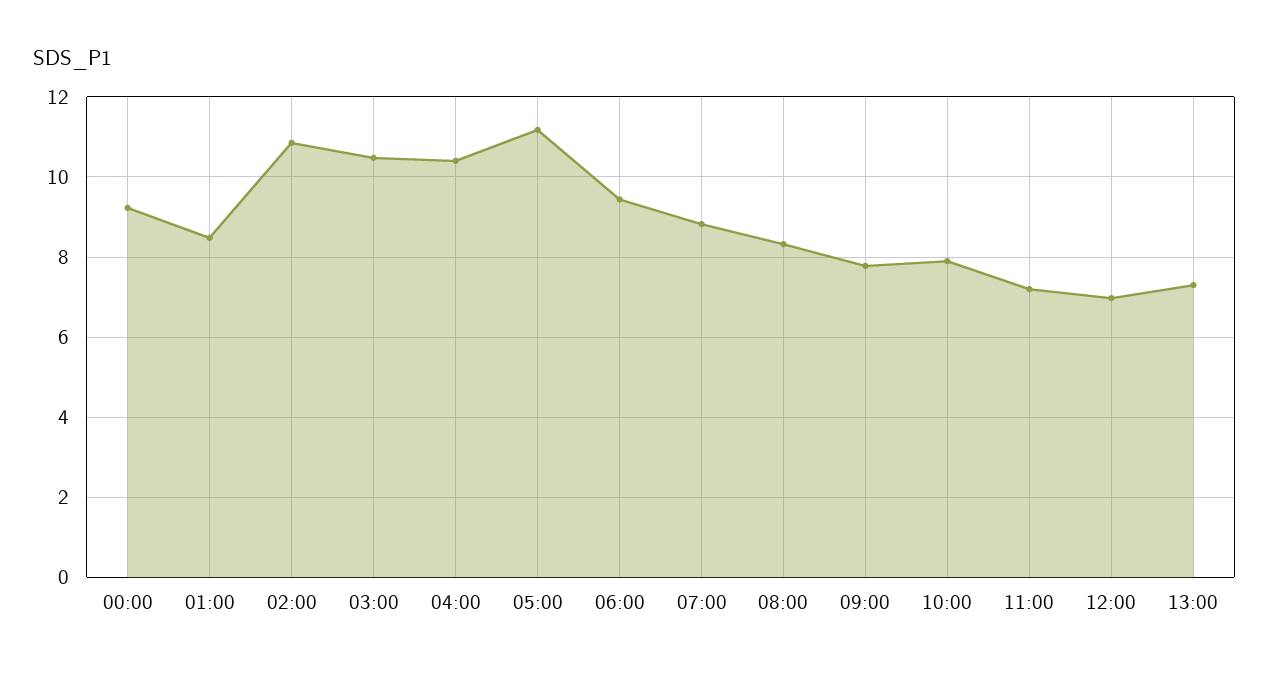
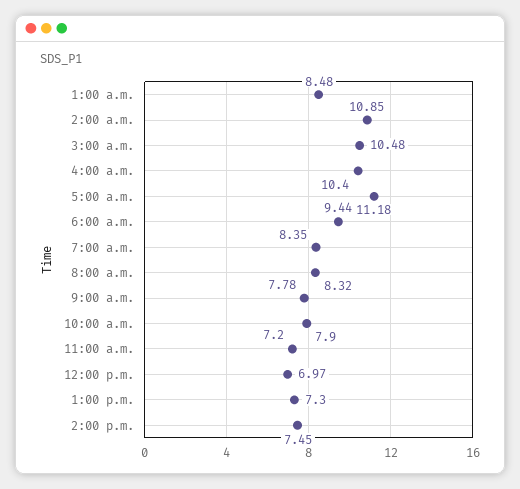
00:00: 9.2 -> none
07:00: 8.8 -> 8.35
2:00 p.m.: none -> 7.45

